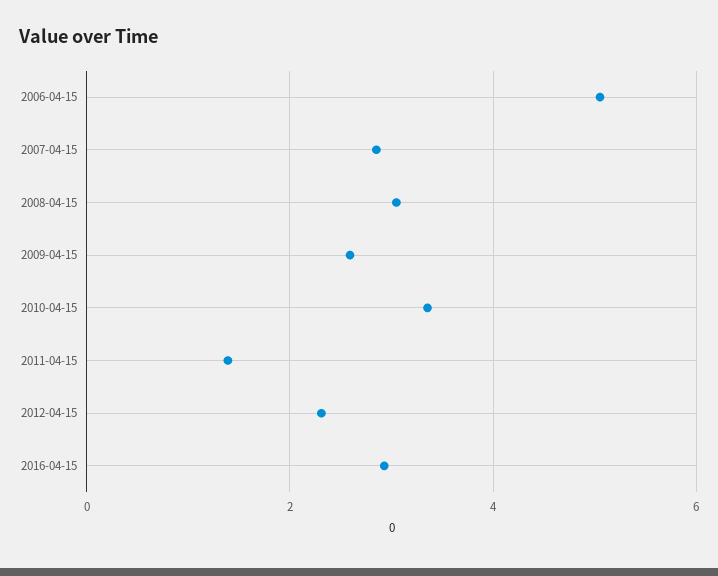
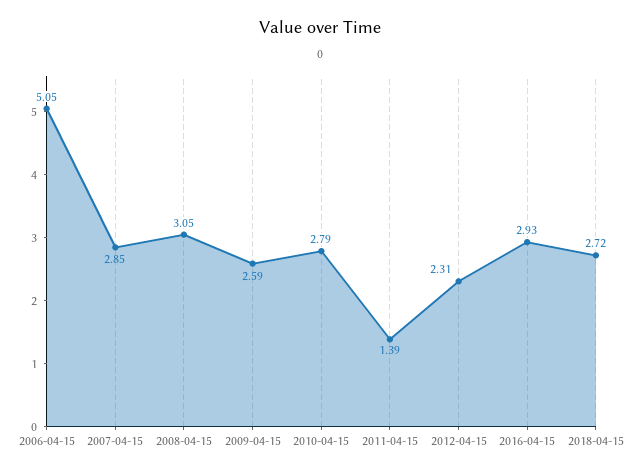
2010-04-15: 3.4 -> 2.79
2018-04-15: none -> 2.72

